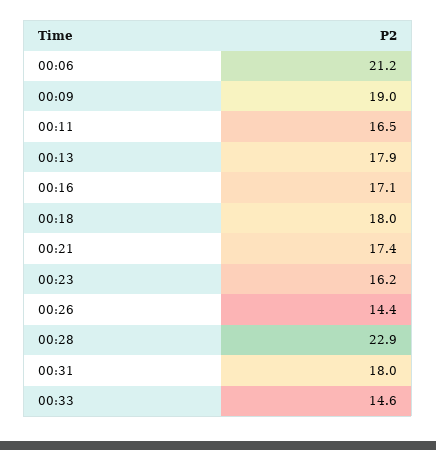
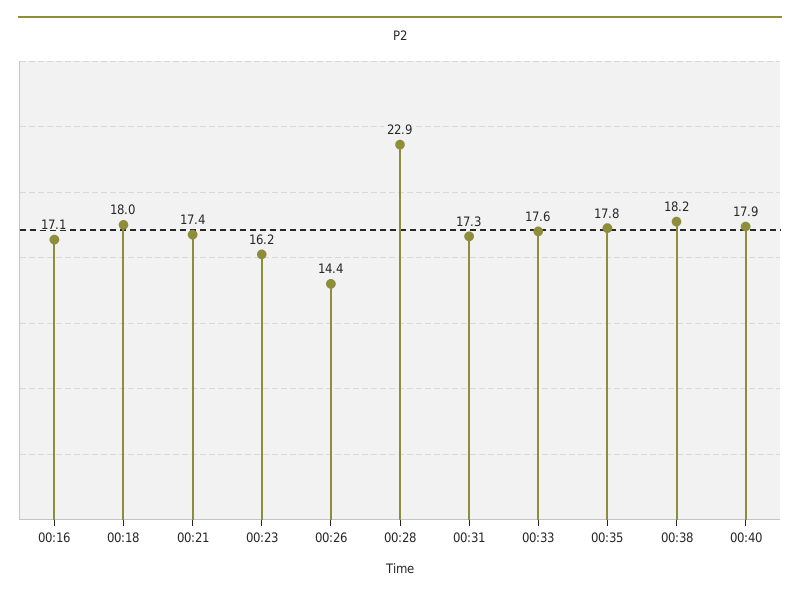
00:06: 21.2 -> none
00:09: 19 -> none
00:11: 16.5 -> none
00:13: 17.9 -> none
00:31: 18 -> 17.3
00:33: 14.6 -> 17.6
00:35: none -> 17.8
00:38: none -> 18.2
00:40: none -> 17.9

